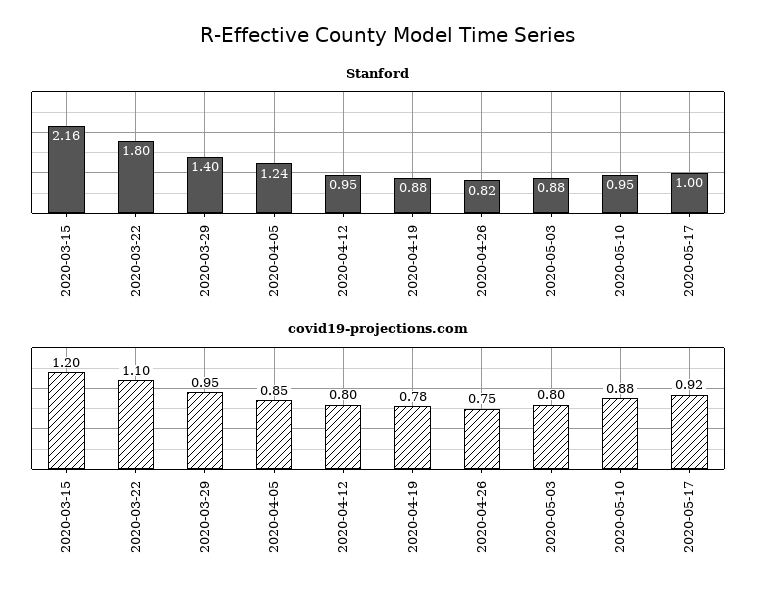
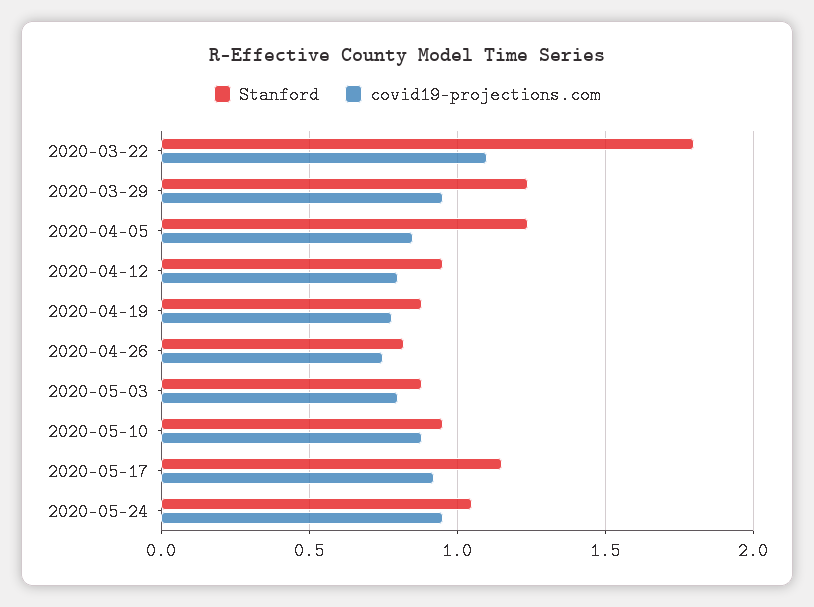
Stanford, 2020-03-15: 2.16 -> none
Stanford, 2020-03-29: 1.4 -> 1.25
Stanford, 2020-05-17: 1 -> 1.15
covid19-projections.com, 2020-03-15: 1.2 -> none
Stanford, 2020-05-24: none -> 1.05
covid19-projections.com, 2020-05-24: none -> 0.95

